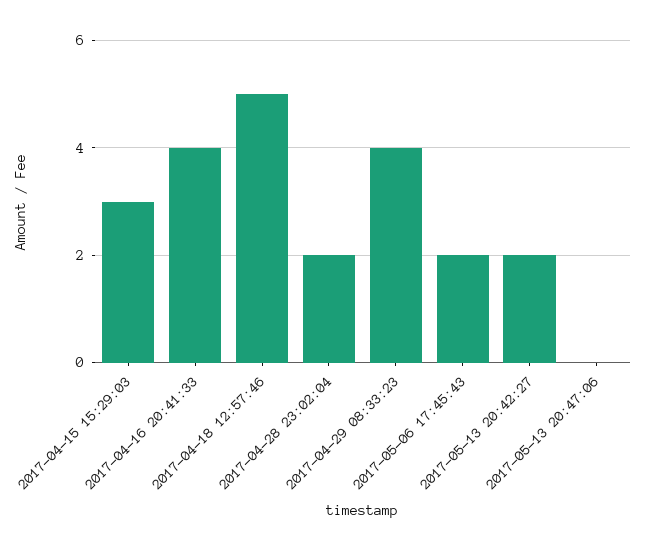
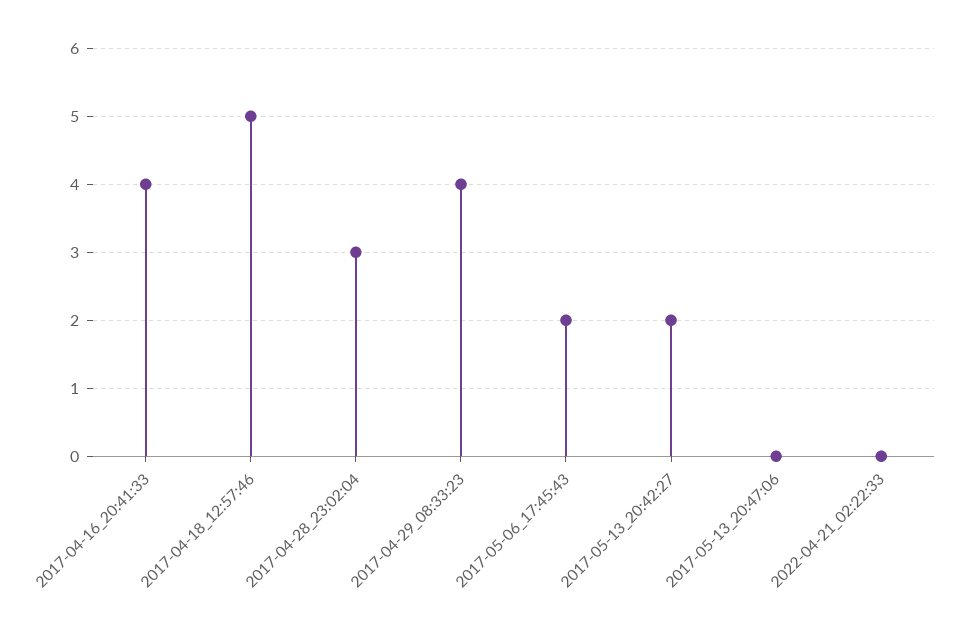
2017-04-15 15:29:03: 3 -> none
2017-04-28 23:02:04: 2 -> 3
2022-04-21_02:22:33: none -> 0

